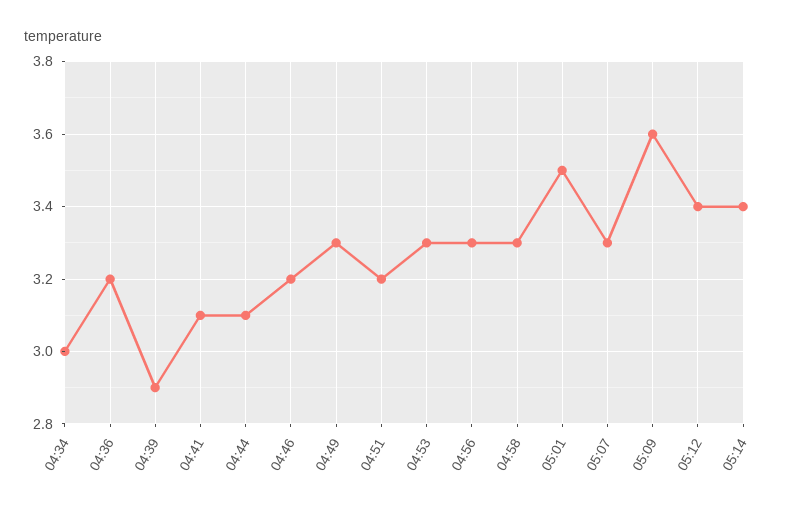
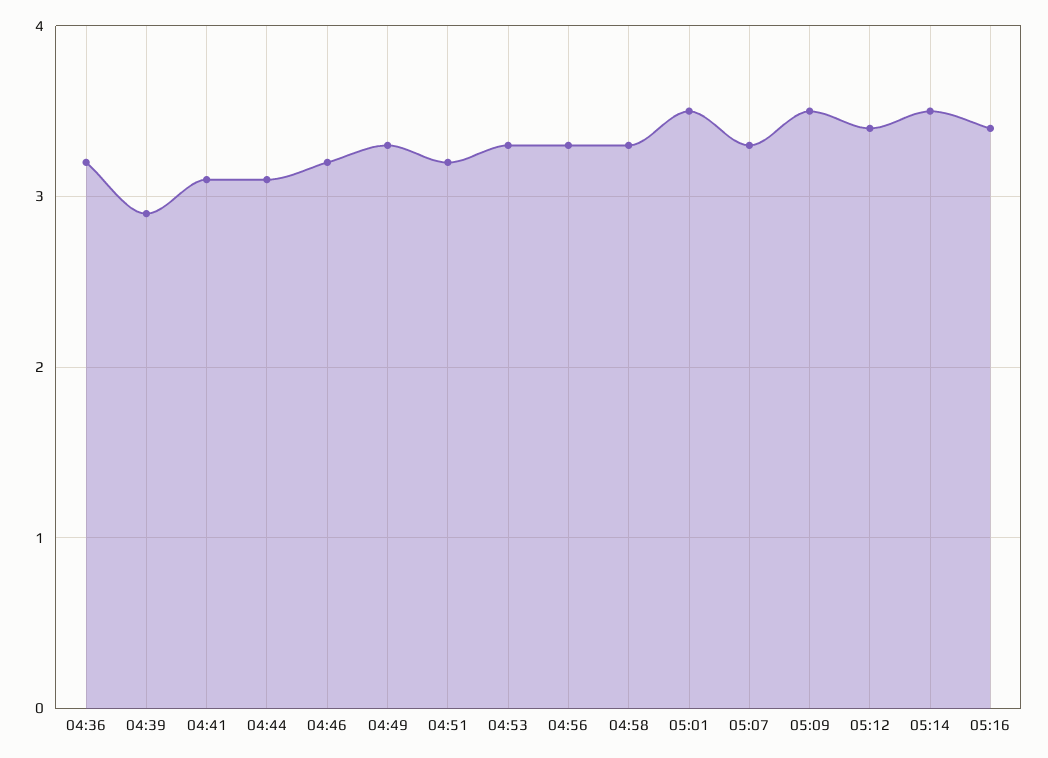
04:34: 3 -> none
05:09: 3.6 -> 3.5
05:14: 3.4 -> 3.5
05:16: none -> 3.4

